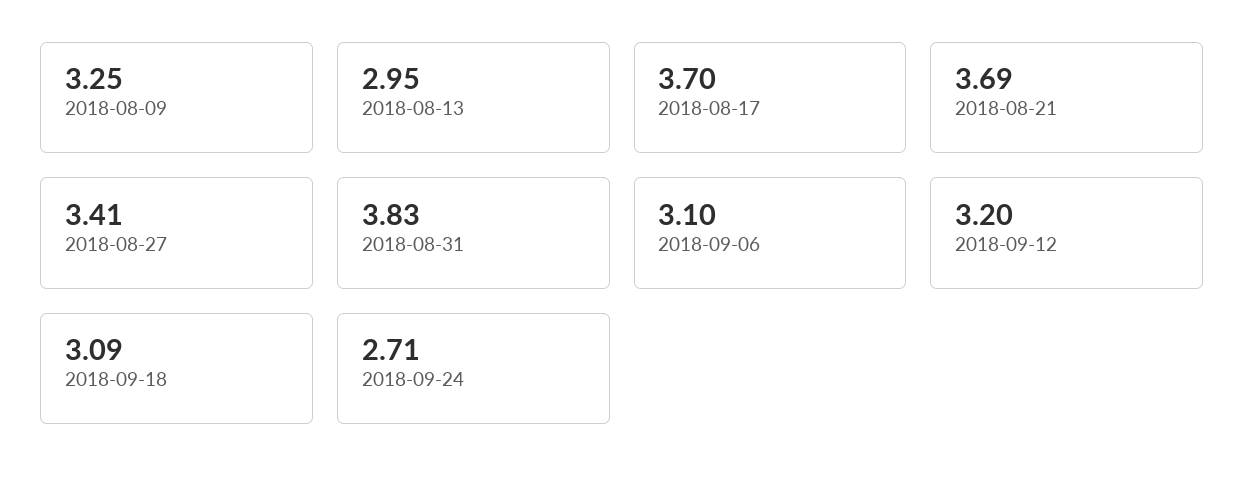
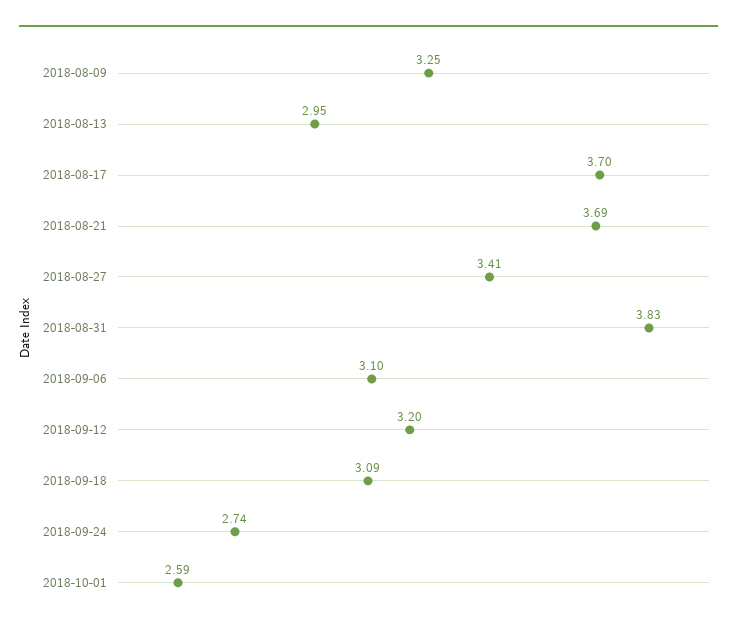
2018-09-24: 2.71 -> 2.74
2018-10-01: none -> 2.59

